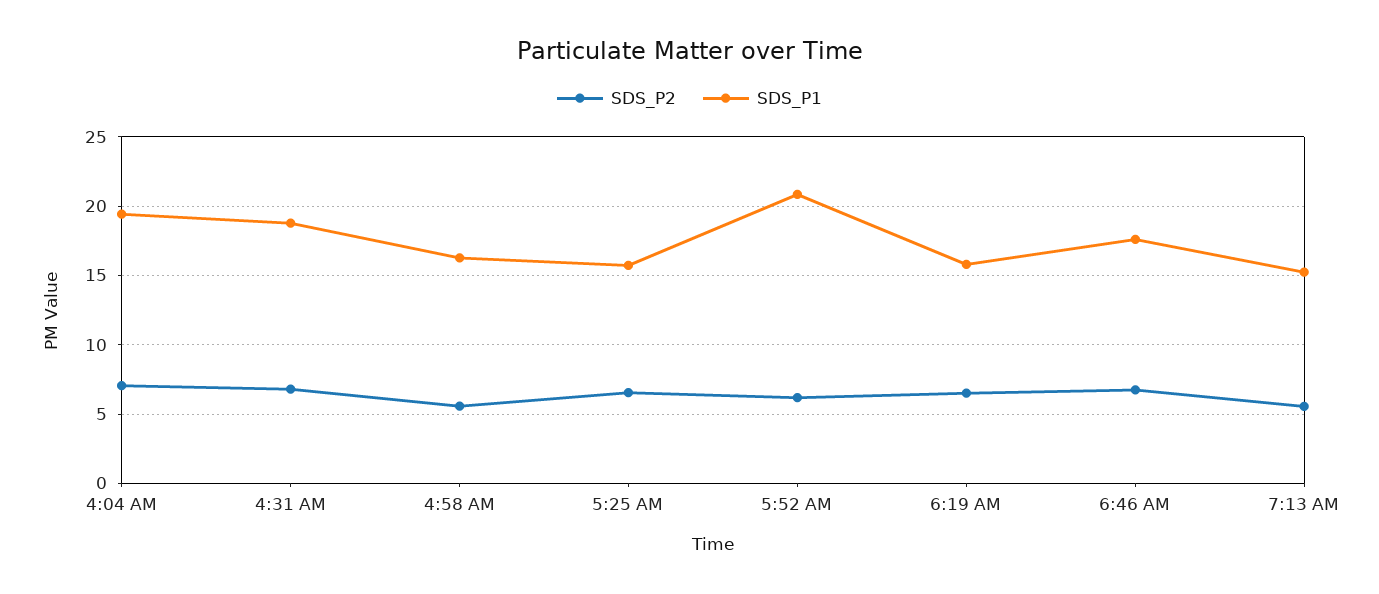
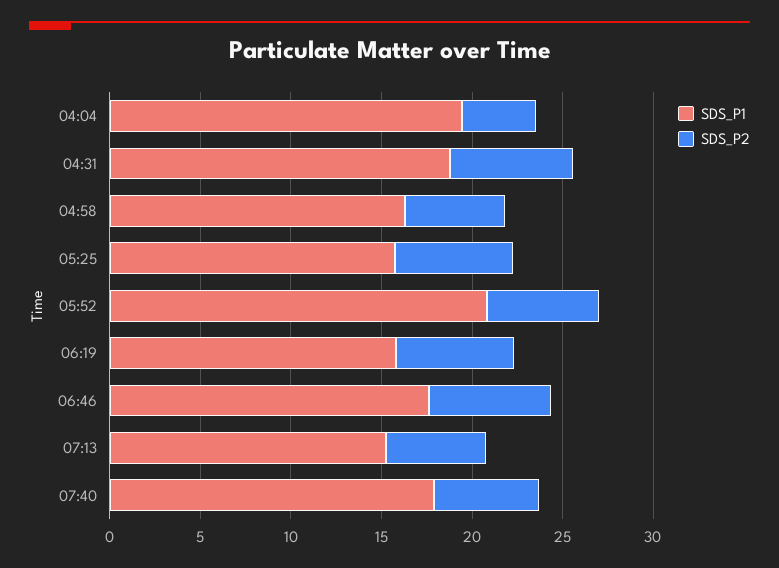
SDS_P2, 4:04 AM: 7 -> 4
SDS_P1, 07:40: none -> 18
SDS_P2, 07:40: none -> 6

